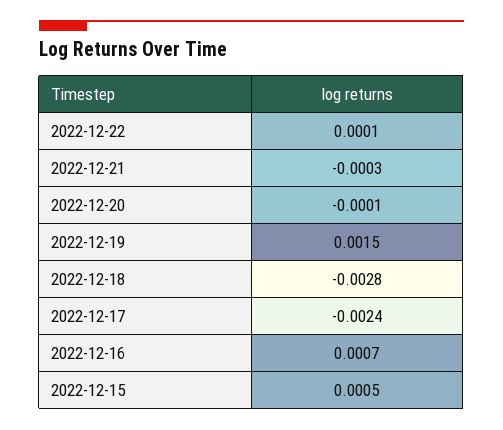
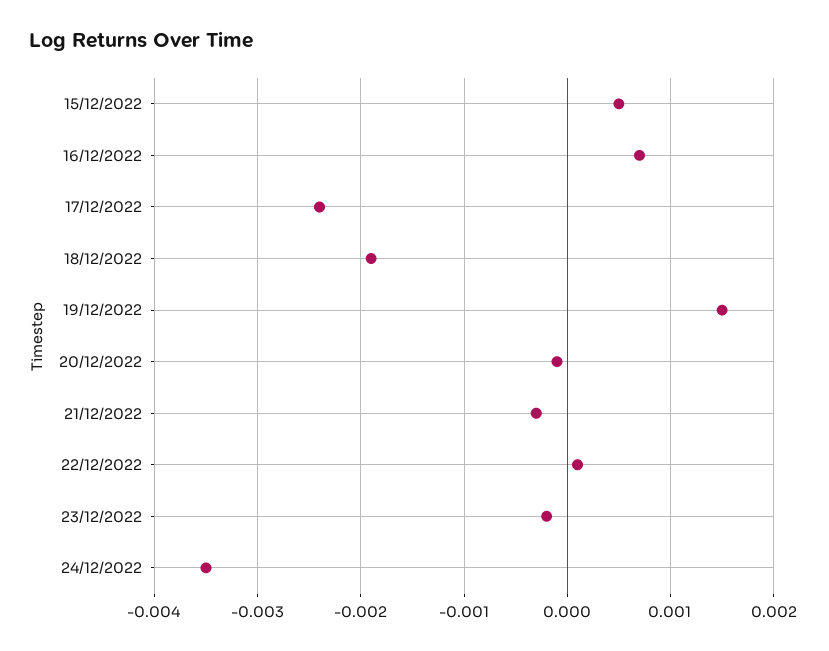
2022-12-18: -0.0028 -> -0.0019
23/12/2022: none -> -0.0002
24/12/2022: none -> -0.0035

